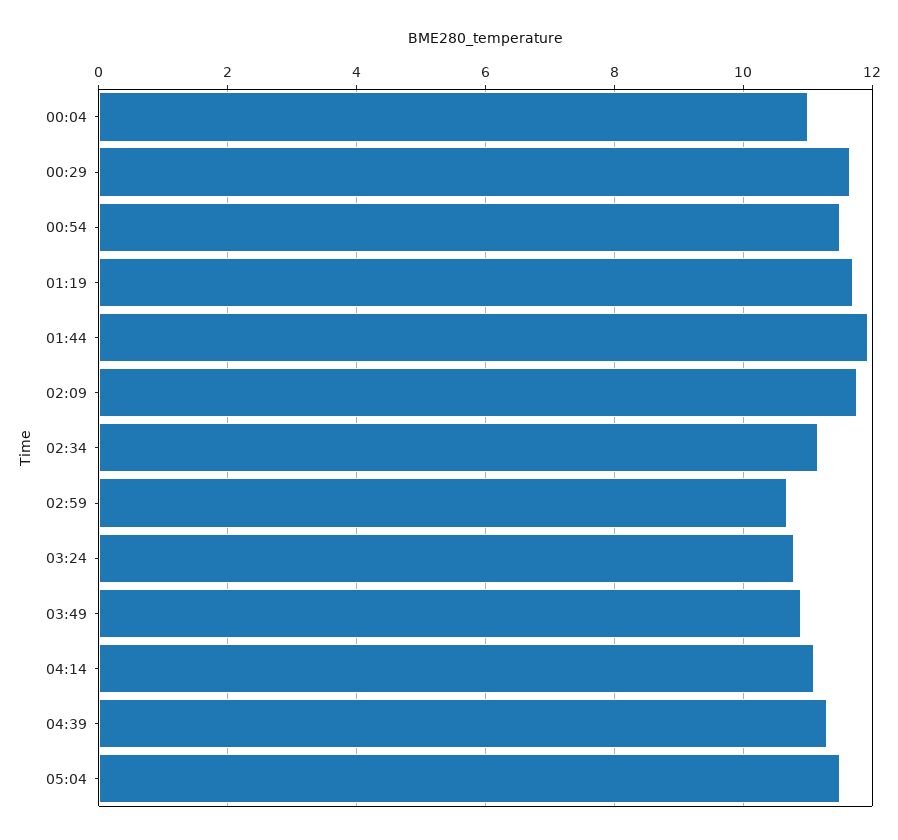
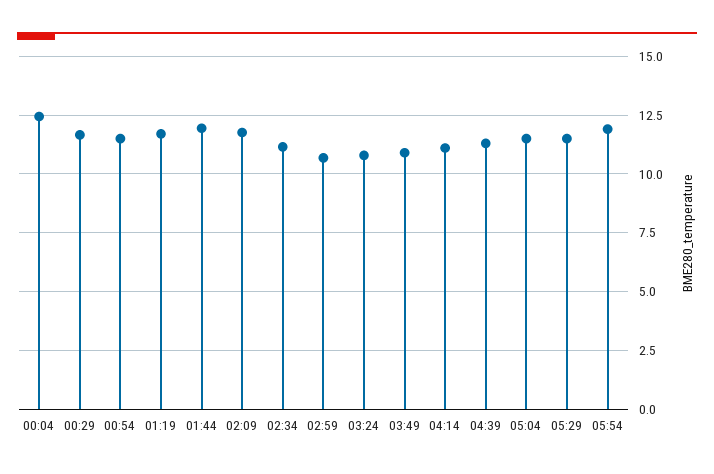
00:04: 11 -> 12.5
05:29: none -> 11.5
05:54: none -> 12

